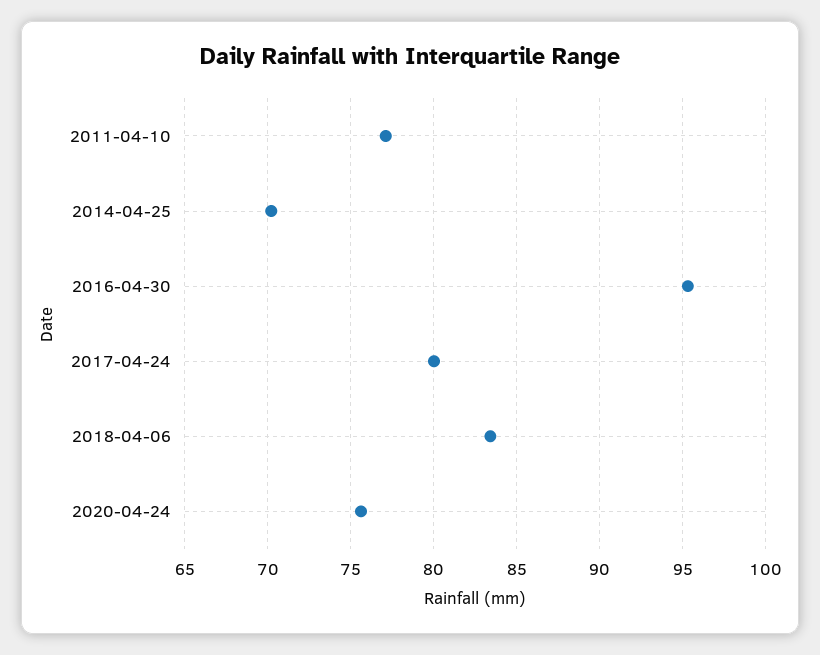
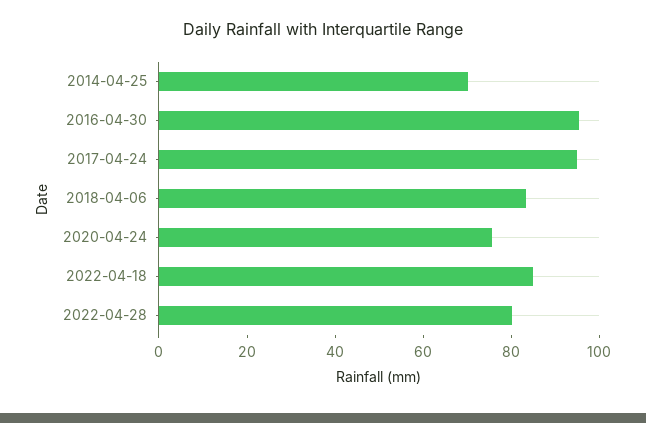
2011-04-10: 77 -> none
2017-04-24: 80 -> 95
2022-04-18: none -> 85
2022-04-28: none -> 80

